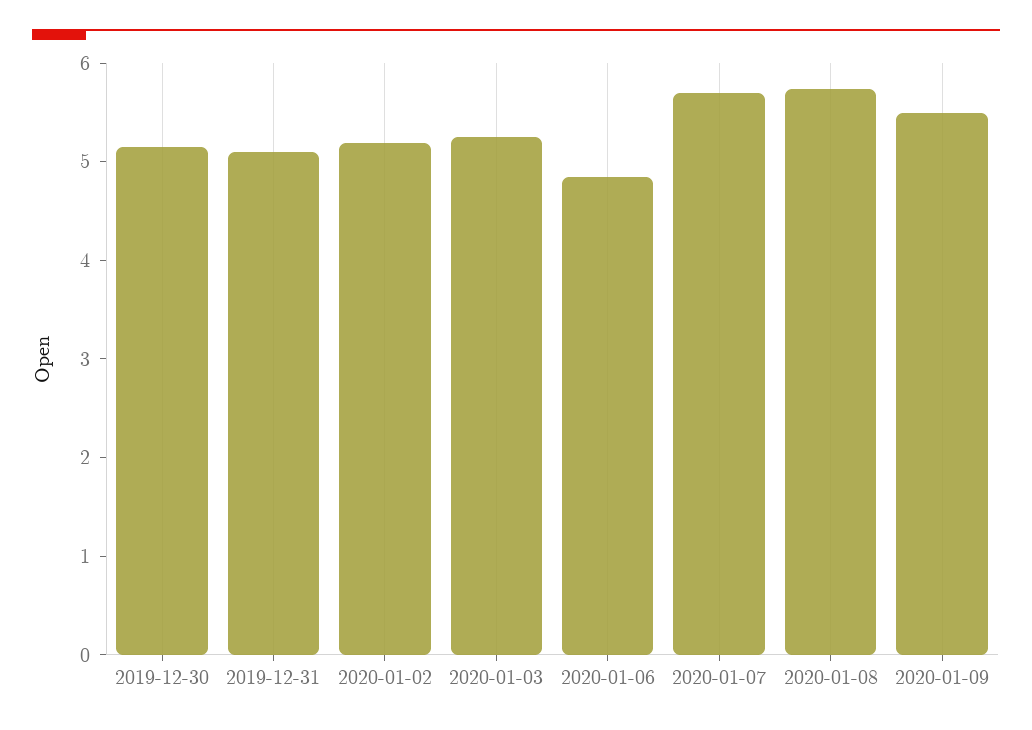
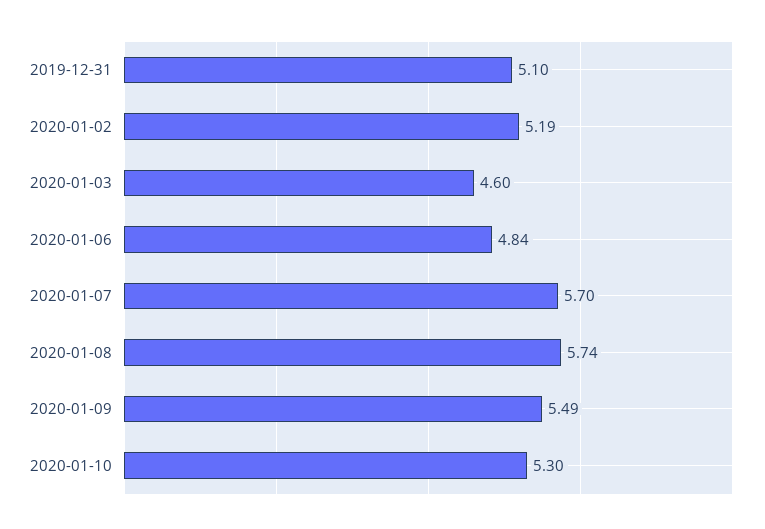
2019-12-30: 5.2 -> none
2020-01-03: 5.2 -> 4.6
2020-01-10: none -> 5.3

